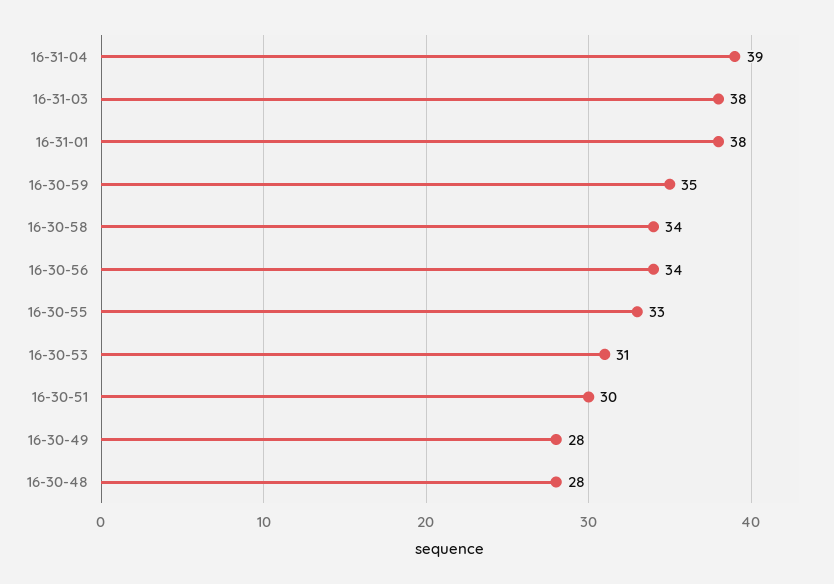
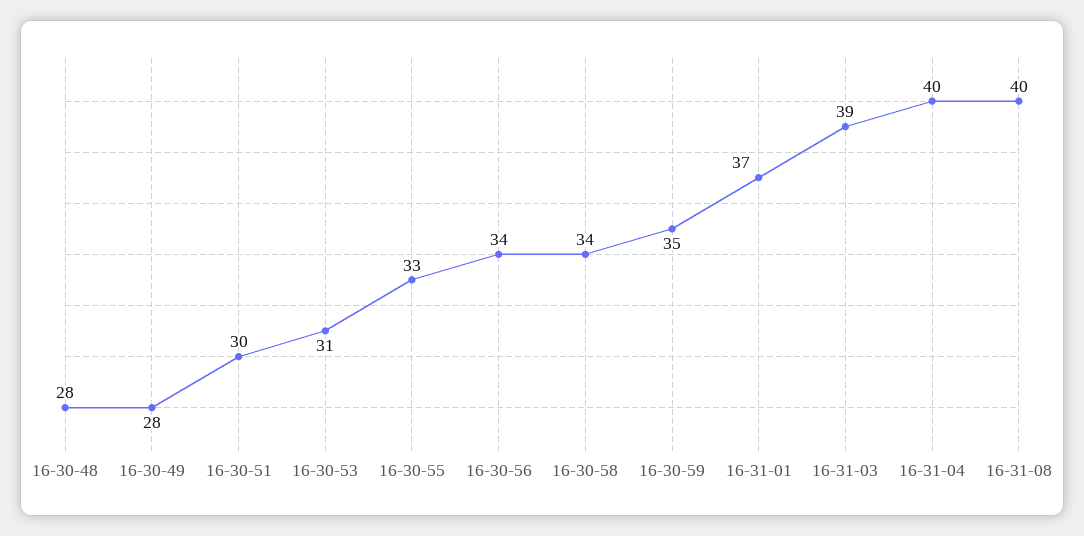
16-31-04: 39 -> 40
16-31-03: 38 -> 39
16-31-01: 38 -> 37
16-31-08: none -> 40

